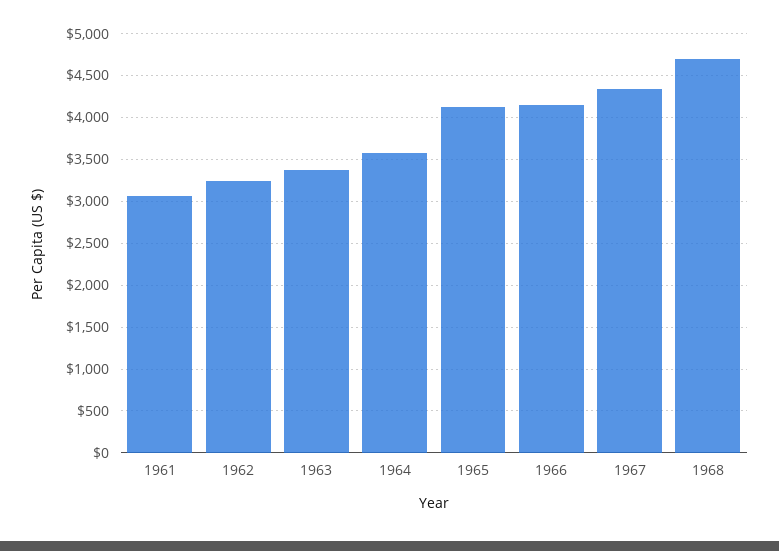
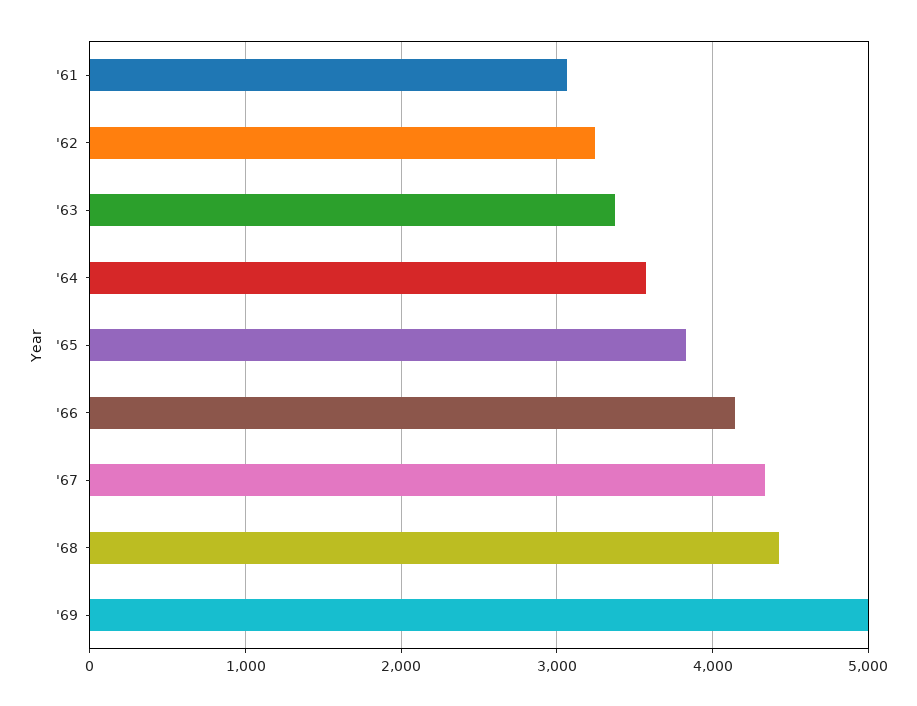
1965: 4100 -> 3800
1968: 4700 -> 4400
'69: none -> 5000

